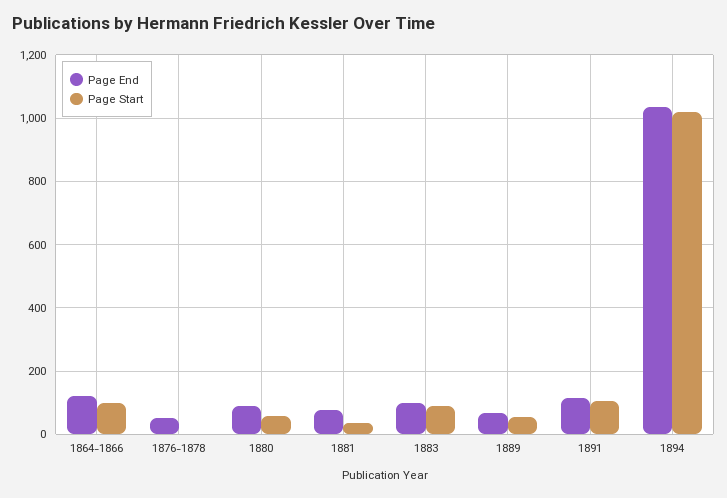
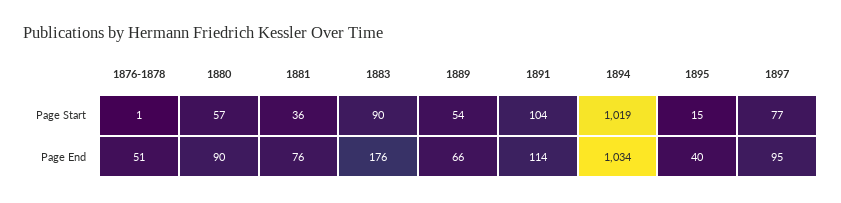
Page End, 1864-1866: 120 -> none
Page Start, 1864-1866: 100 -> none
Page End, 1883: 100 -> 176
Page Start, 1895: none -> 15
Page Start, 1897: none -> 77
Page End, 1895: none -> 40
Page End, 1897: none -> 95

